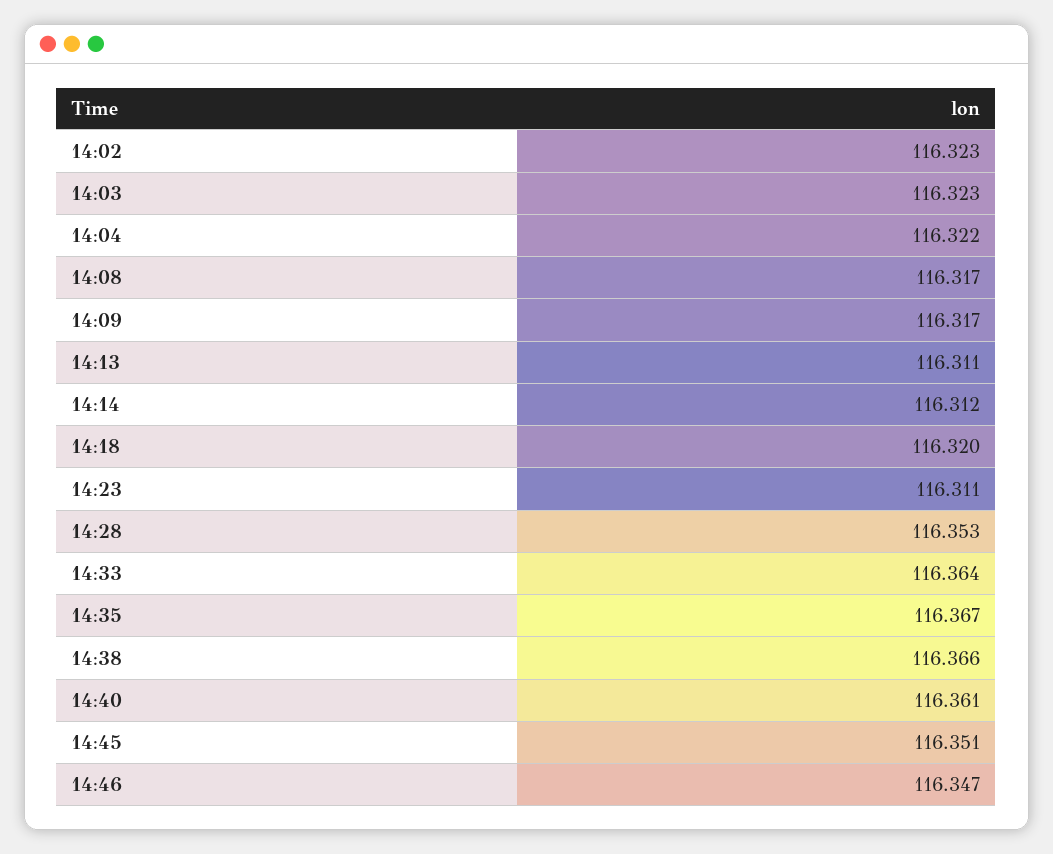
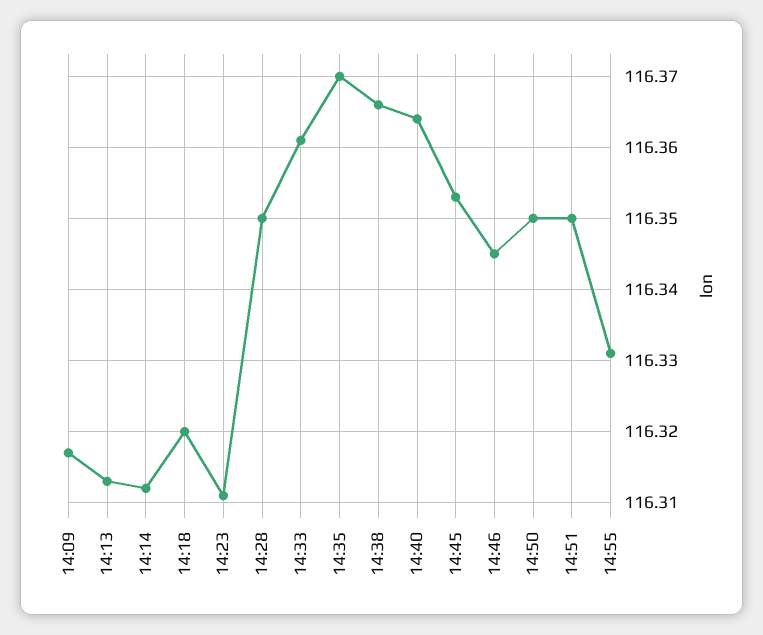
14:02: 116.323 -> none
14:03: 116.323 -> none
14:04: 116.322 -> none
14:08: 116.317 -> none
14:13: 116.311 -> 116.313
14:28: 116.353 -> 116.35
14:33: 116.364 -> 116.361
14:35: 116.367 -> 116.37
14:40: 116.361 -> 116.364
14:45: 116.351 -> 116.353
14:46: 116.347 -> 116.345
14:50: none -> 116.35
14:51: none -> 116.35
14:55: none -> 116.331

